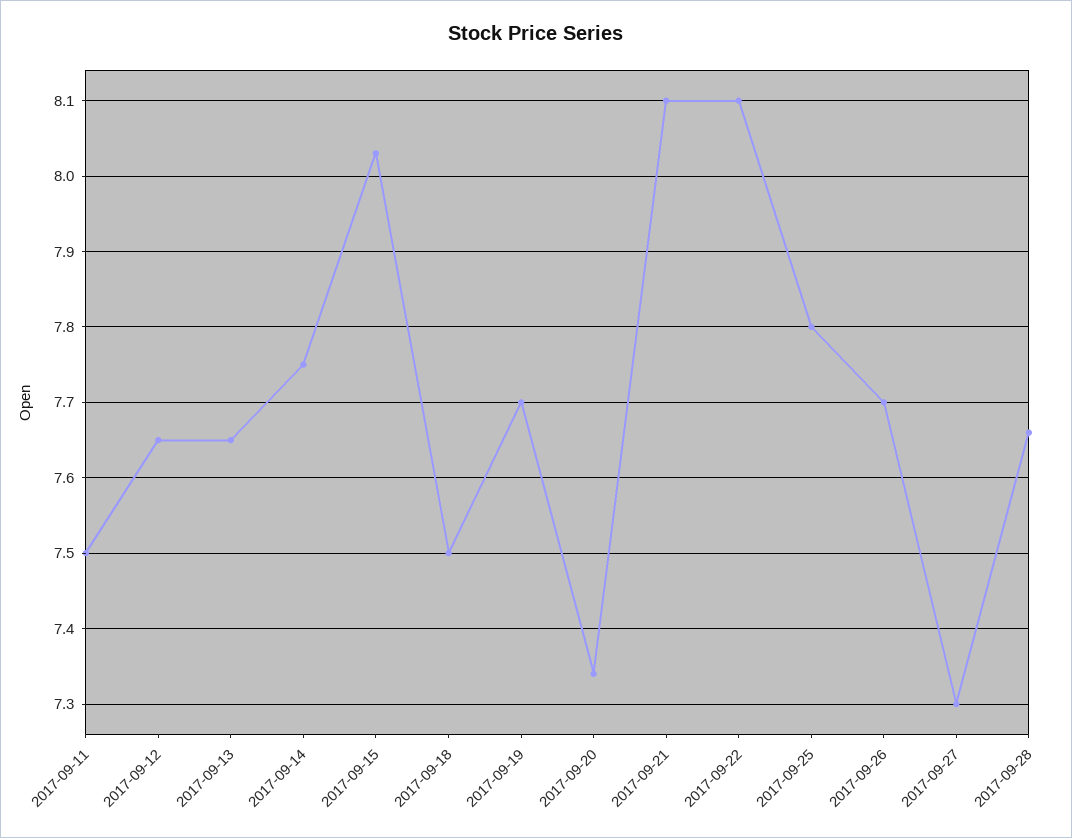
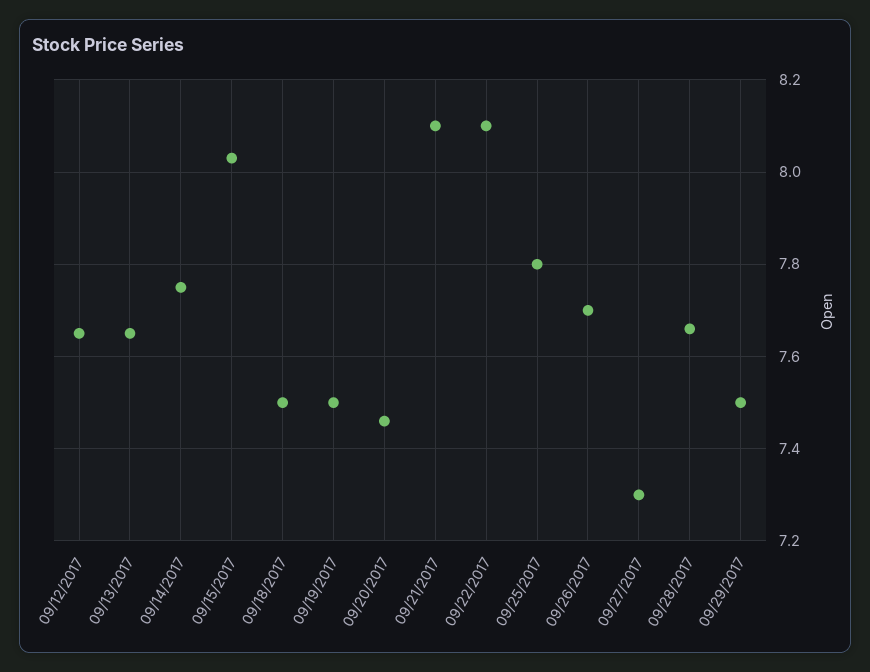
2017-09-11: 7.5 -> none
2017-09-19: 7.7 -> 7.5
2017-09-20: 7.34 -> 7.45
09/29/2017: none -> 7.5

